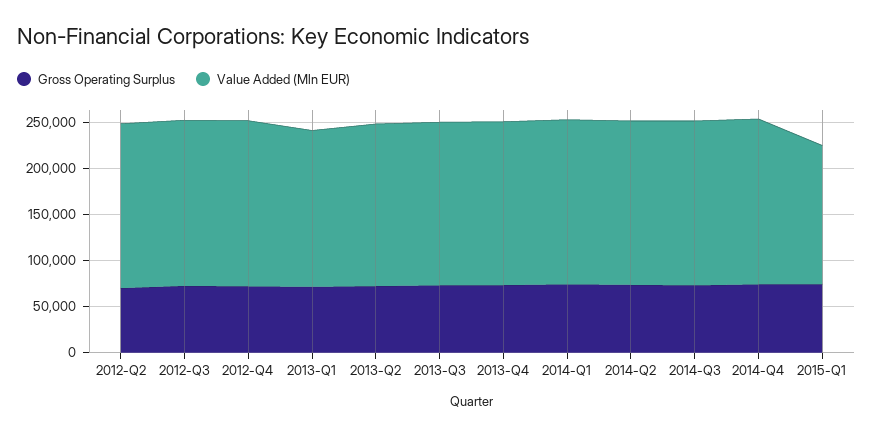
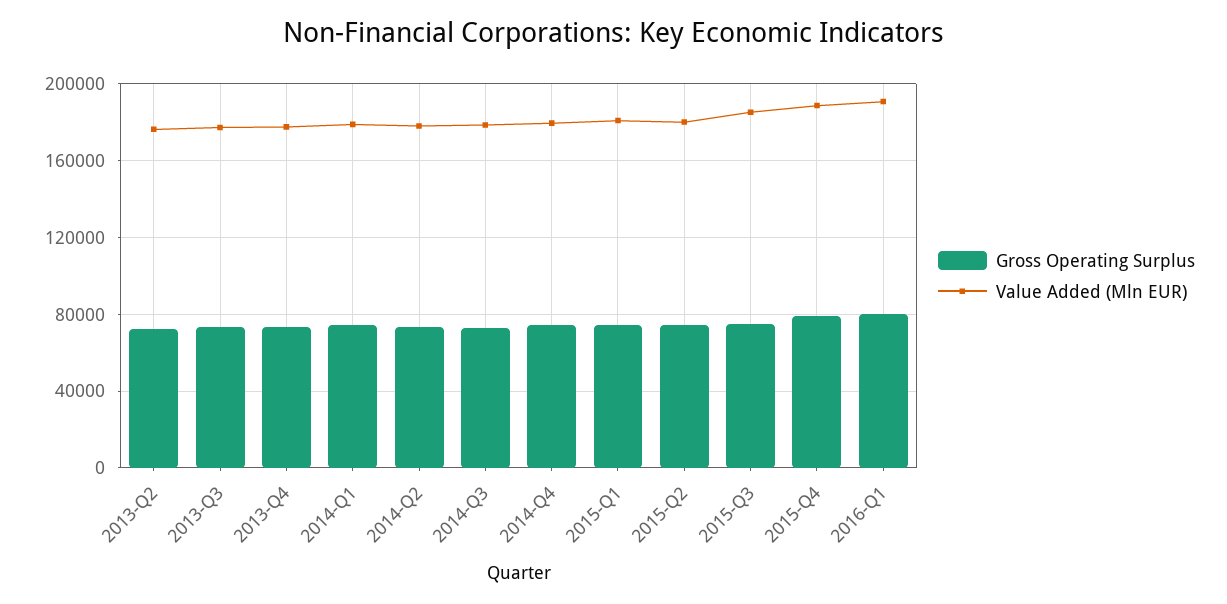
Gross Operating Surplus, 2012-Q2: 70000 -> none
Value Added (Mln EUR), 2012-Q2: 180000 -> none
Gross Operating Surplus, 2012-Q3: 70000 -> none
Value Added (Mln EUR), 2012-Q3: 180000 -> none
Gross Operating Surplus, 2012-Q4: 70000 -> none
Value Added (Mln EUR), 2012-Q4: 180000 -> none
Gross Operating Surplus, 2013-Q1: 70000 -> none
Value Added (Mln EUR), 2013-Q1: 170000 -> none
Value Added (Mln EUR), 2015-Q1: 150000 -> 180000
Gross Operating Surplus, 2015-Q2: none -> 75000
Value Added (Mln EUR), 2015-Q2: none -> 180000
Gross Operating Surplus, 2015-Q3: none -> 75000
Value Added (Mln EUR), 2015-Q3: none -> 185000
Gross Operating Surplus, 2015-Q4: none -> 80000
Value Added (Mln EUR), 2015-Q4: none -> 190000
Gross Operating Surplus, 2016-Q1: none -> 80000
Value Added (Mln EUR), 2016-Q1: none -> 190000

